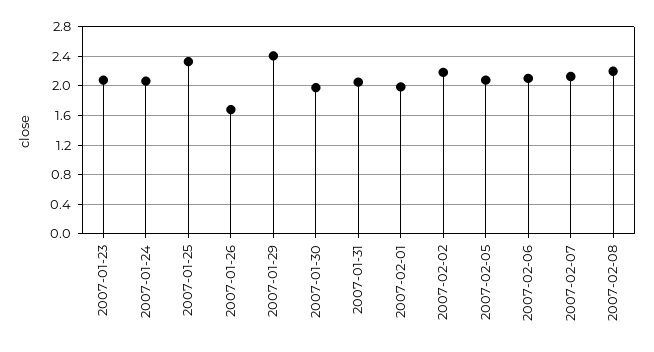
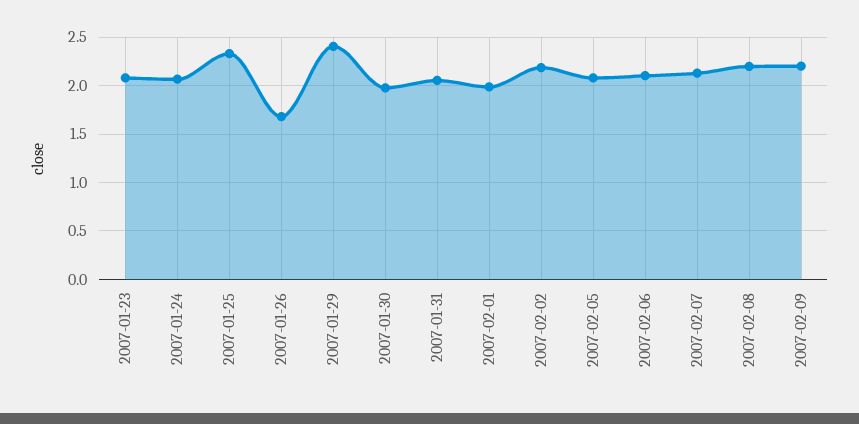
2007-02-09: none -> 2.2

